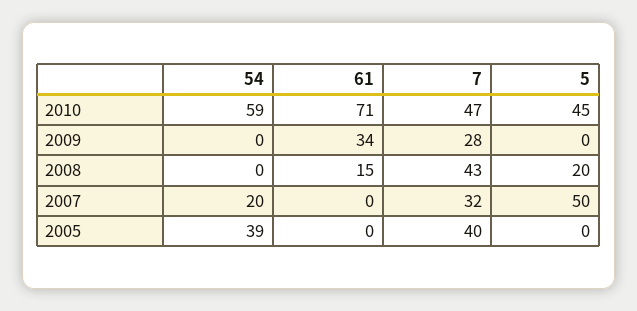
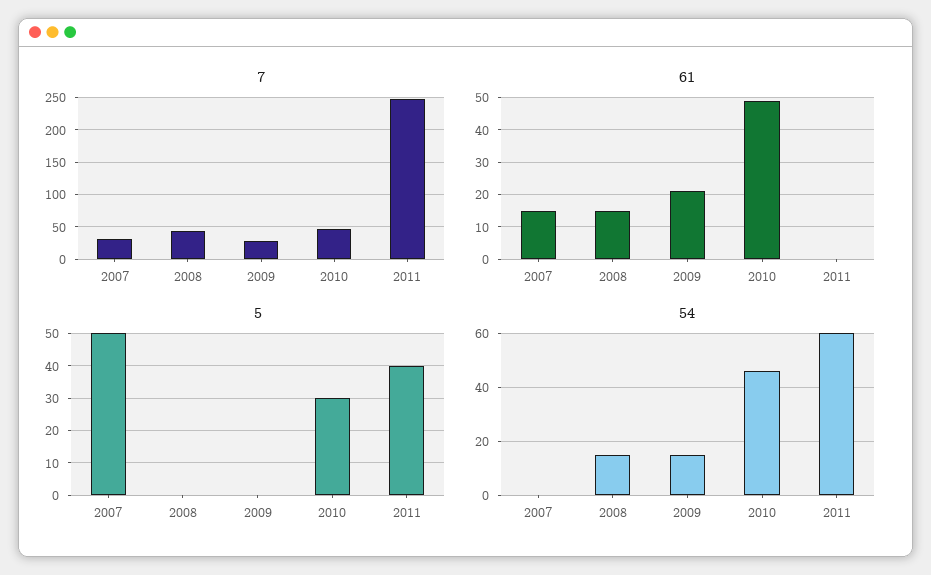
54, 2010: 59 -> 45
61, 2010: 71 -> 50
5, 2010: 45 -> 30
54, 2009: 0 -> 15
61, 2009: 34 -> 20
54, 2008: 0 -> 15
5, 2008: 20 -> 0
54, 2007: 20 -> 0
61, 2007: 0 -> 15
54, 2005: 39 -> none
61, 2005: 0 -> none
7, 2005: 40 -> none
5, 2005: 0 -> none
7, 2011: none -> 250
61, 2011: none -> 0
5, 2011: none -> 40
54, 2011: none -> 60

